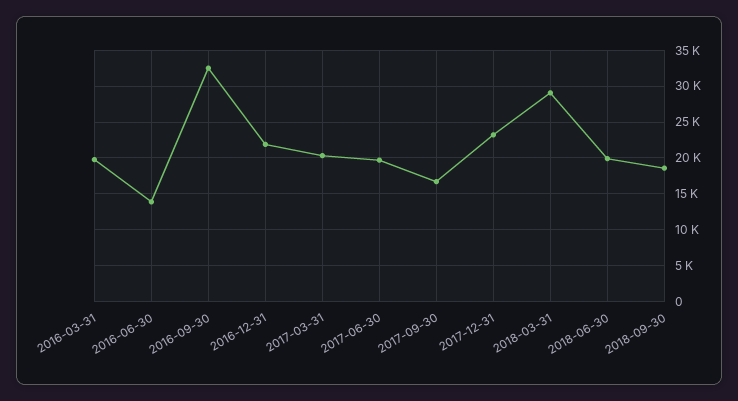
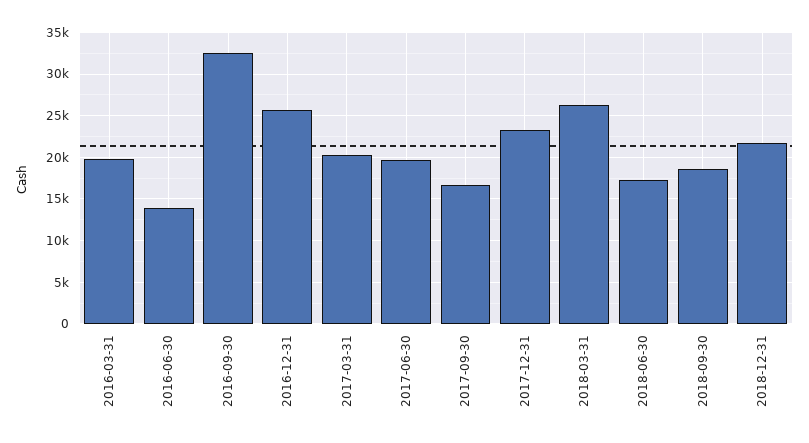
2016-12-31: 22000 -> 26000
2018-03-31: 29000 -> 26000
2018-06-30: 20000 -> 17000
2018-12-31: none -> 22000

